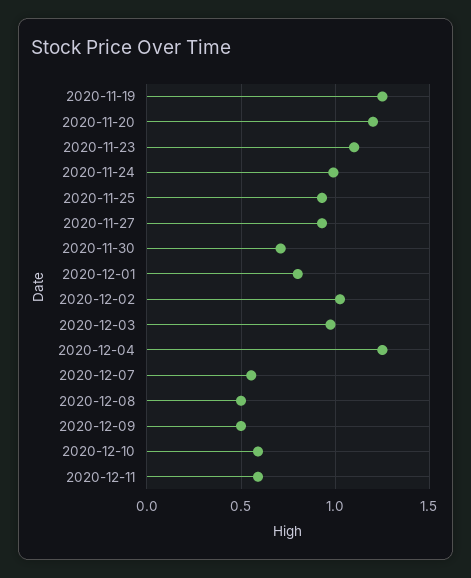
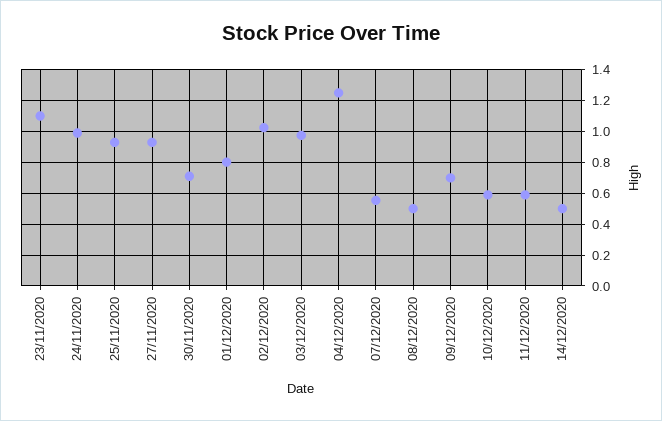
2020-11-19: 1.25 -> none
2020-11-20: 1.2 -> none
2020-12-09: 0.5 -> 0.7
14/12/2020: none -> 0.5

